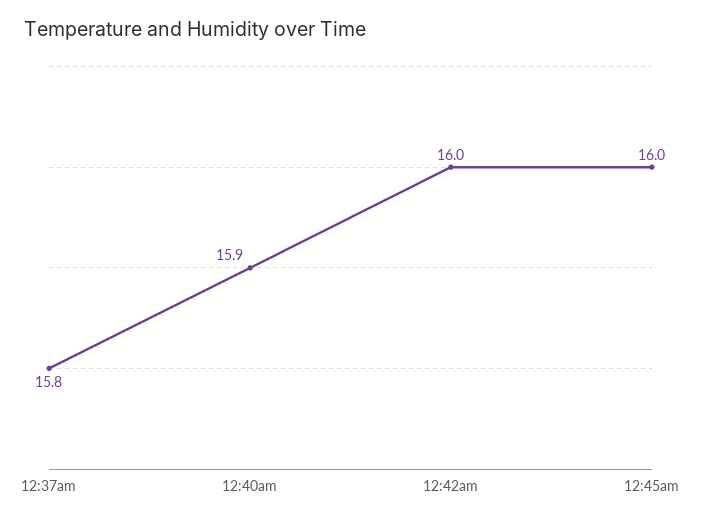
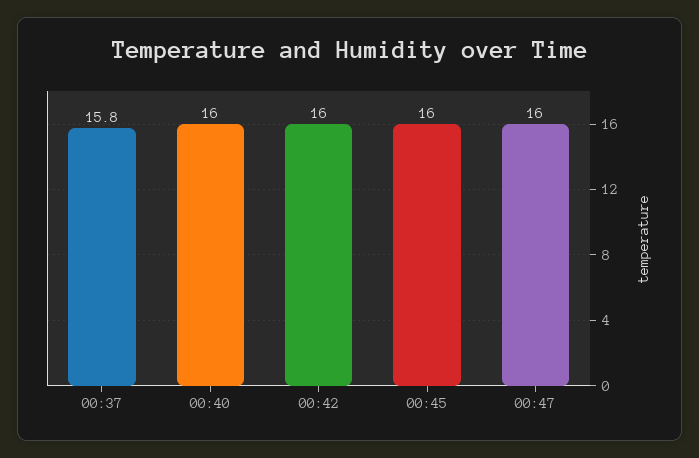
12:40am: 15.9 -> 16
00:47: none -> 16

